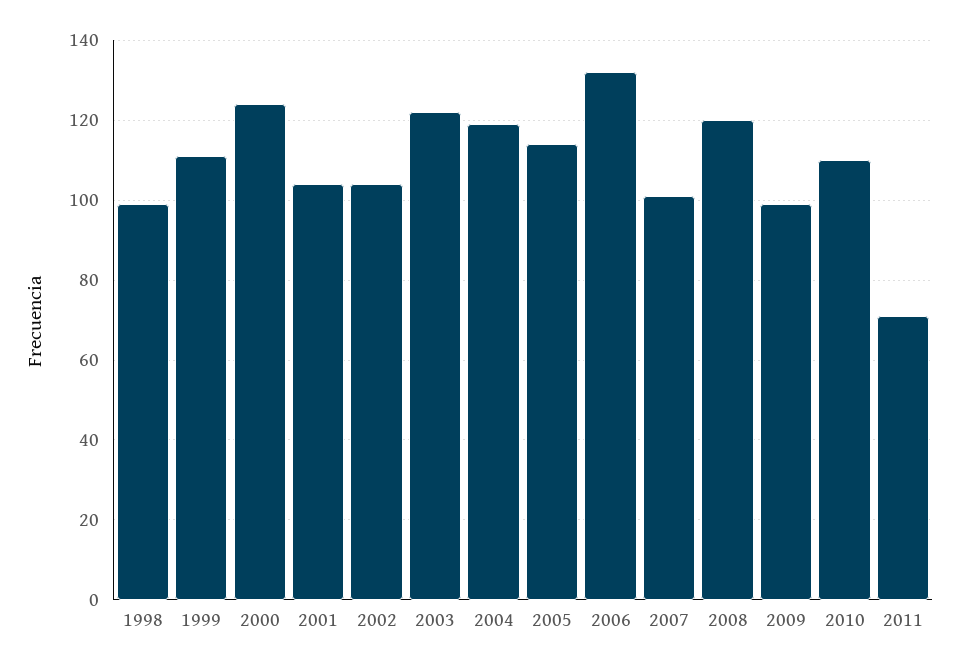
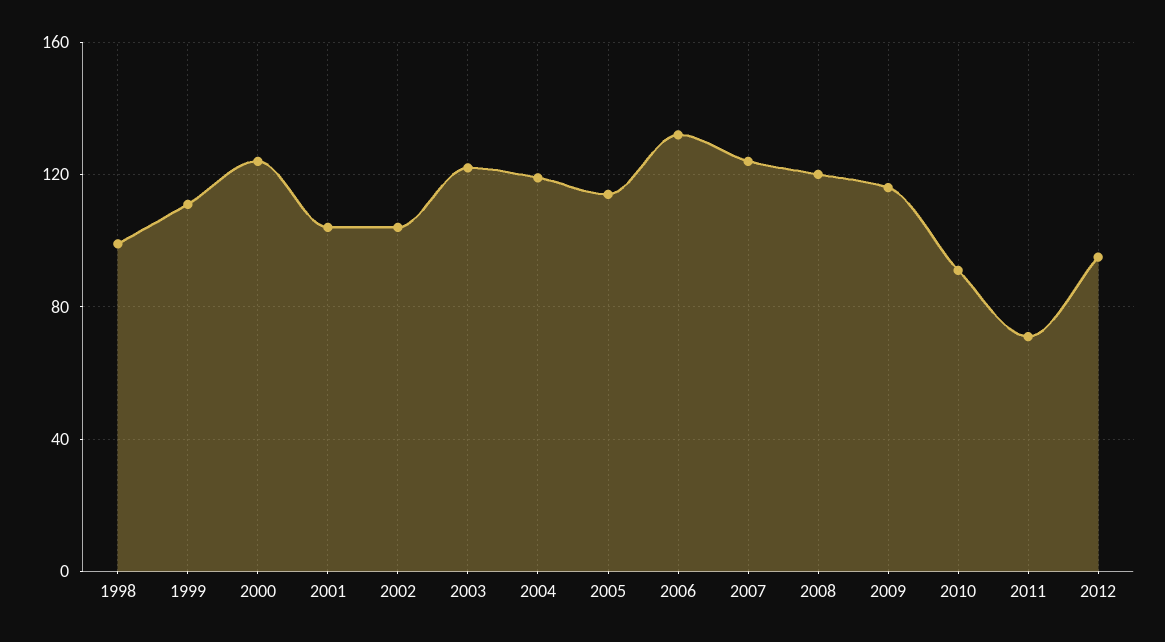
2007: 100 -> 125
2009: 100 -> 115
2010: 110 -> 90
2012: none -> 95

